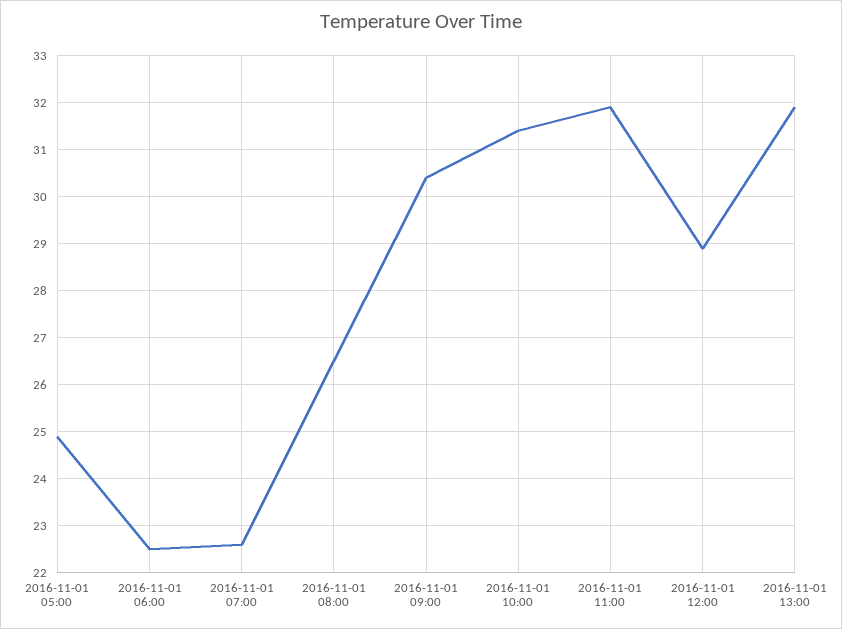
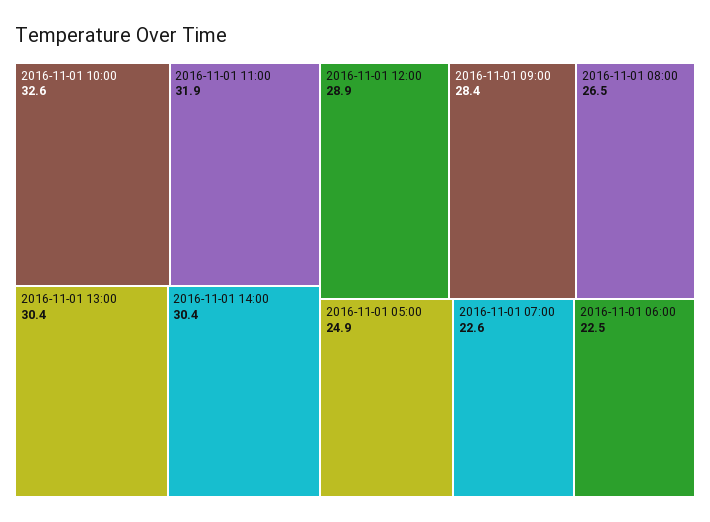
2016-11-01 09:00: 30.5 -> 28.4
2016-11-01 10:00: 31.5 -> 32.6
2016-11-01 13:00: 32 -> 30.4
2016-11-01 14:00: none -> 30.4

